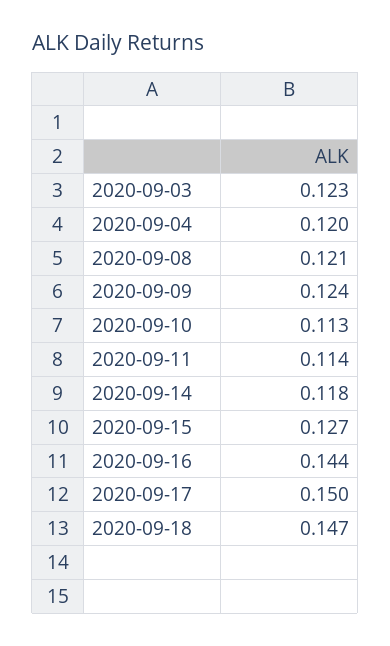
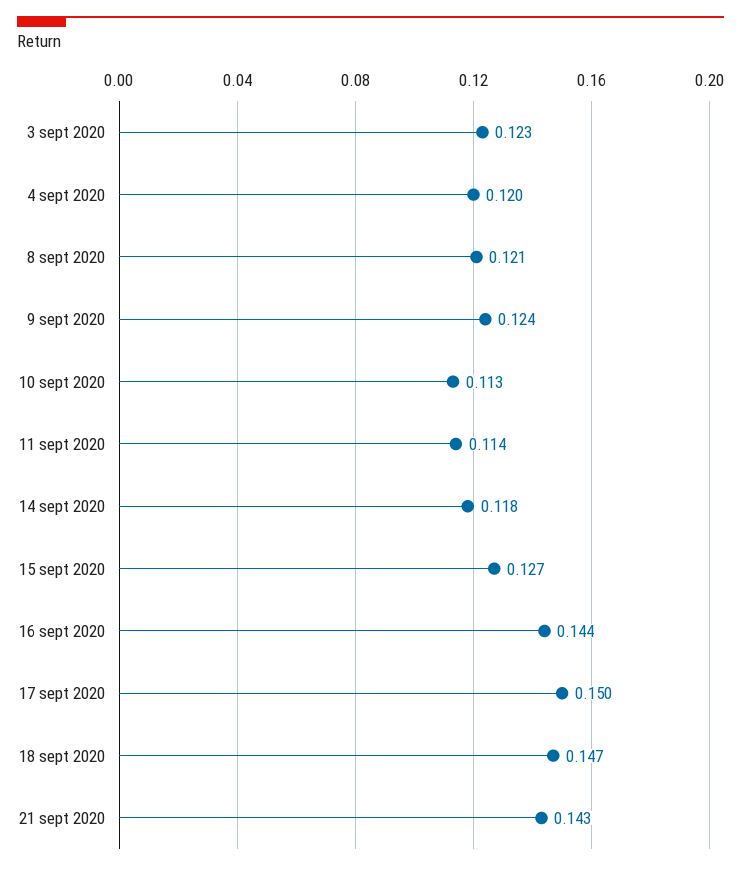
21 sept 2020: none -> 0.143

